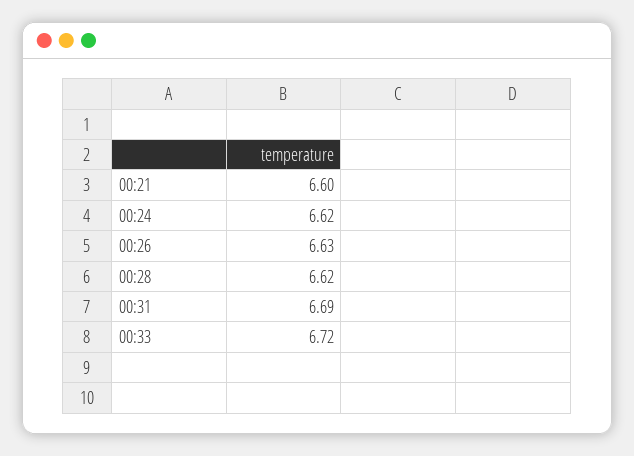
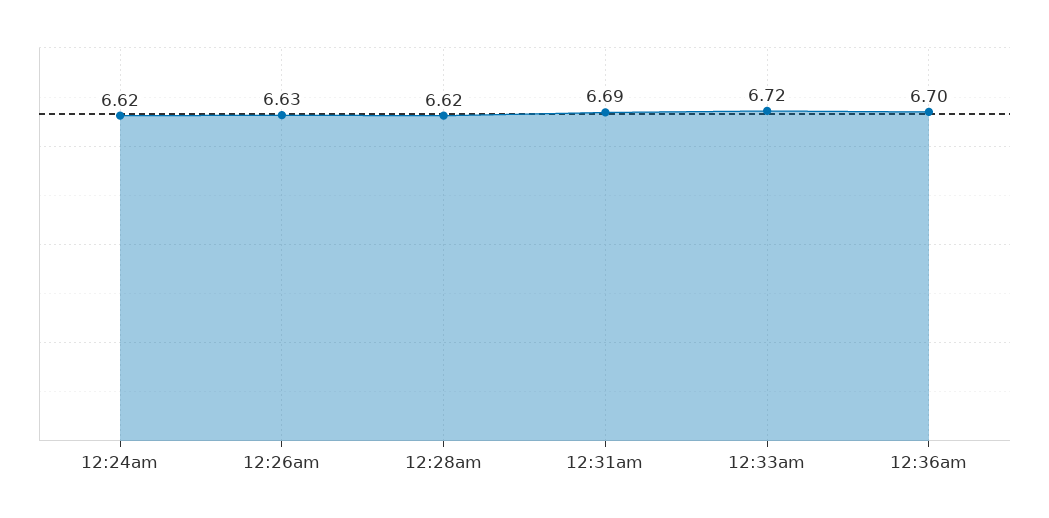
00:21: 6.6 -> none
12:36am: none -> 6.7

